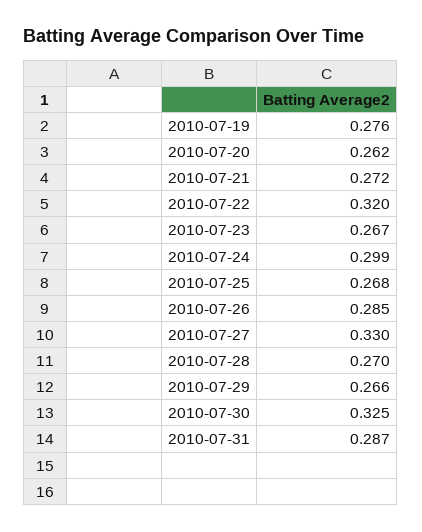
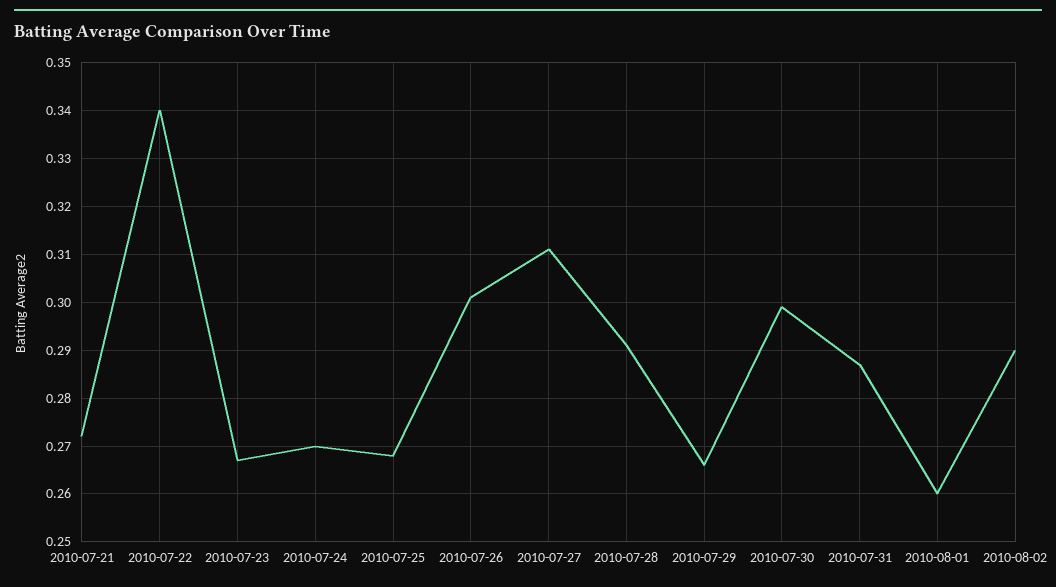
2010-07-19: 0.276 -> none
2010-07-20: 0.262 -> none
2010-07-22: 0.32 -> 0.34
2010-07-24: 0.299 -> 0.27
2010-07-26: 0.285 -> 0.3
2010-07-27: 0.33 -> 0.31
2010-07-28: 0.27 -> 0.29
2010-07-30: 0.325 -> 0.3
2010-08-01: none -> 0.26
2010-08-02: none -> 0.29

